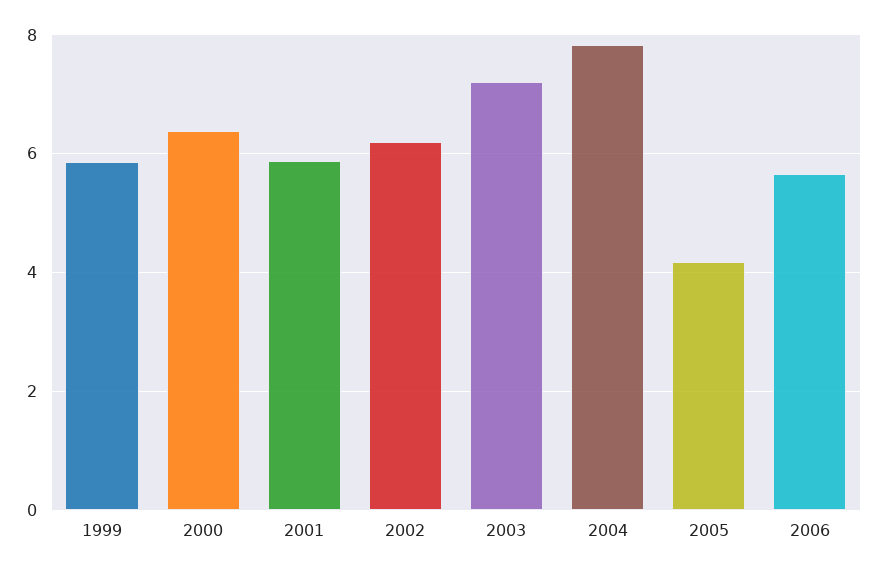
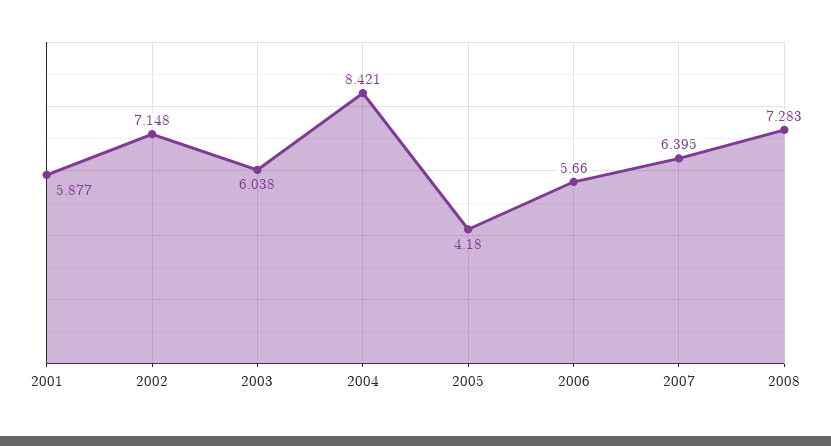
1999: 5.8 -> none
2000: 6.4 -> none
2002: 6.2 -> 7.148
2003: 7.2 -> 6.038
2004: 7.8 -> 8.421
2007: none -> 6.395
2008: none -> 7.283

